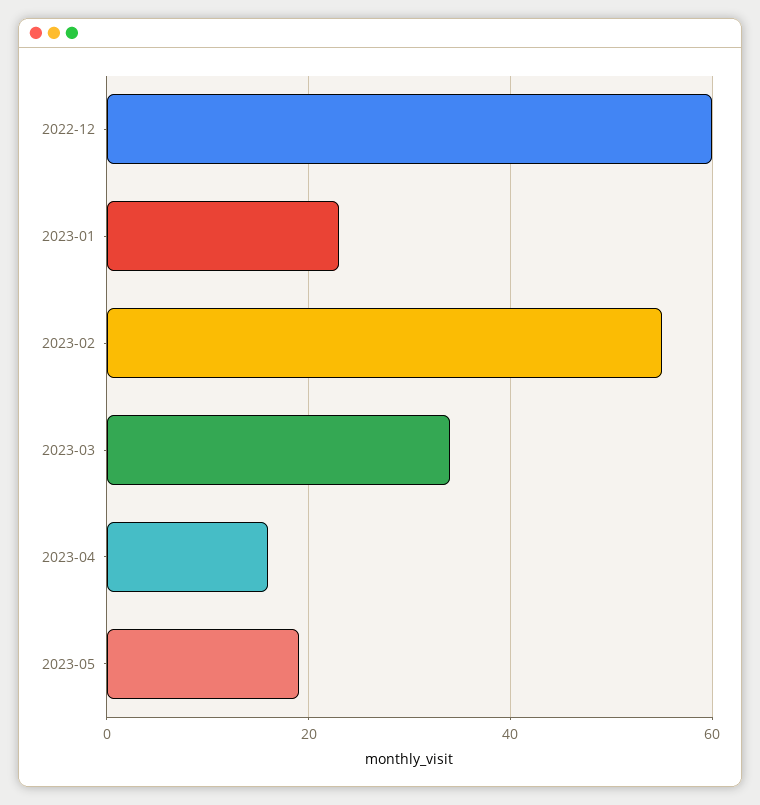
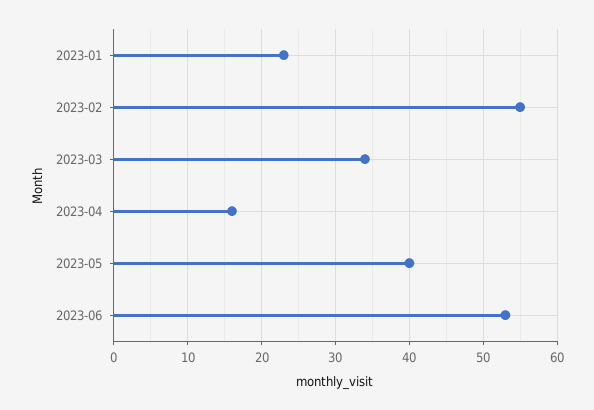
2022-12: 60 -> none
2023-05: 20 -> 40
2023-06: none -> 53

